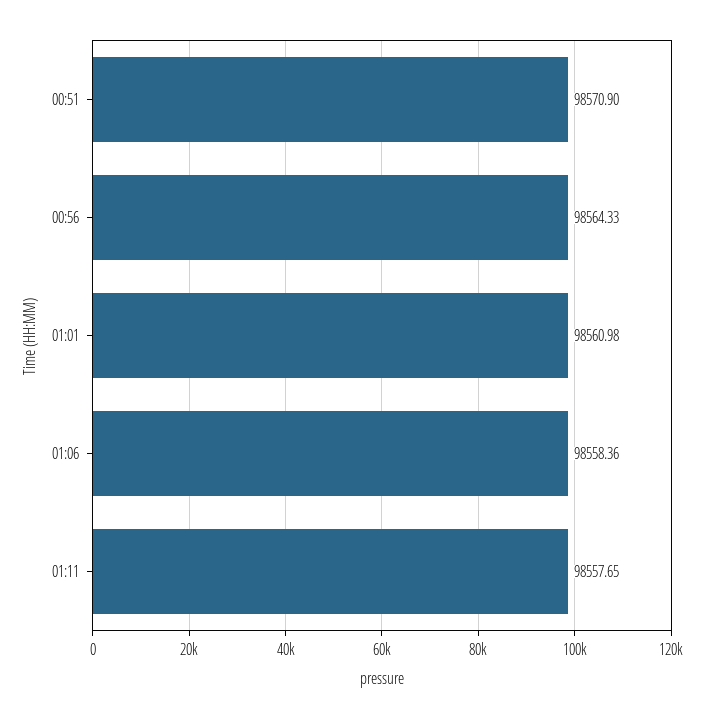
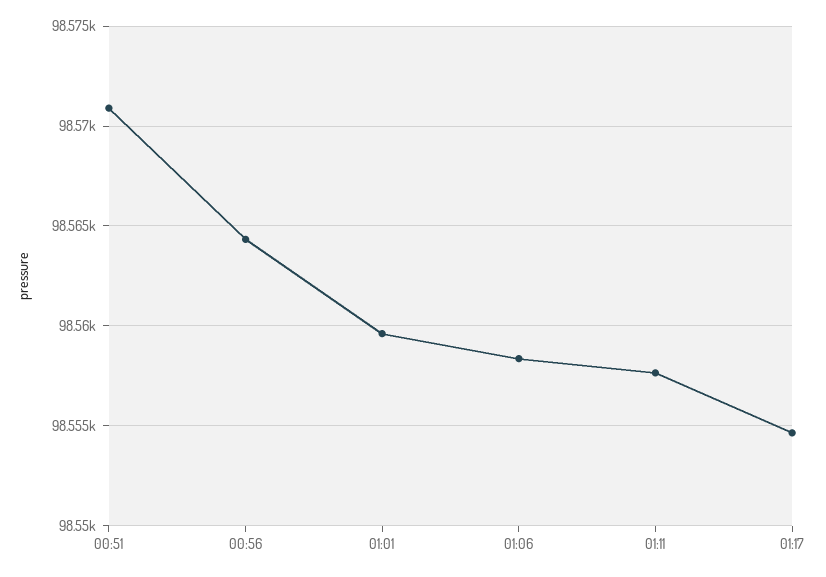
01:01: 98560.98 -> 98559.5
01:17: none -> 98554.5

